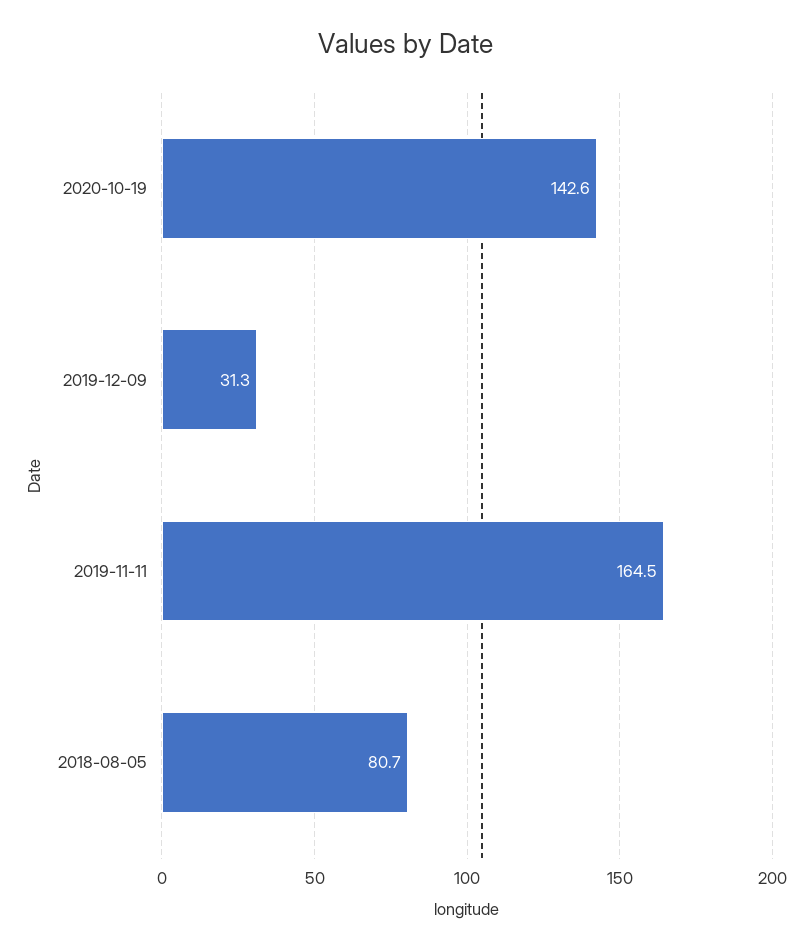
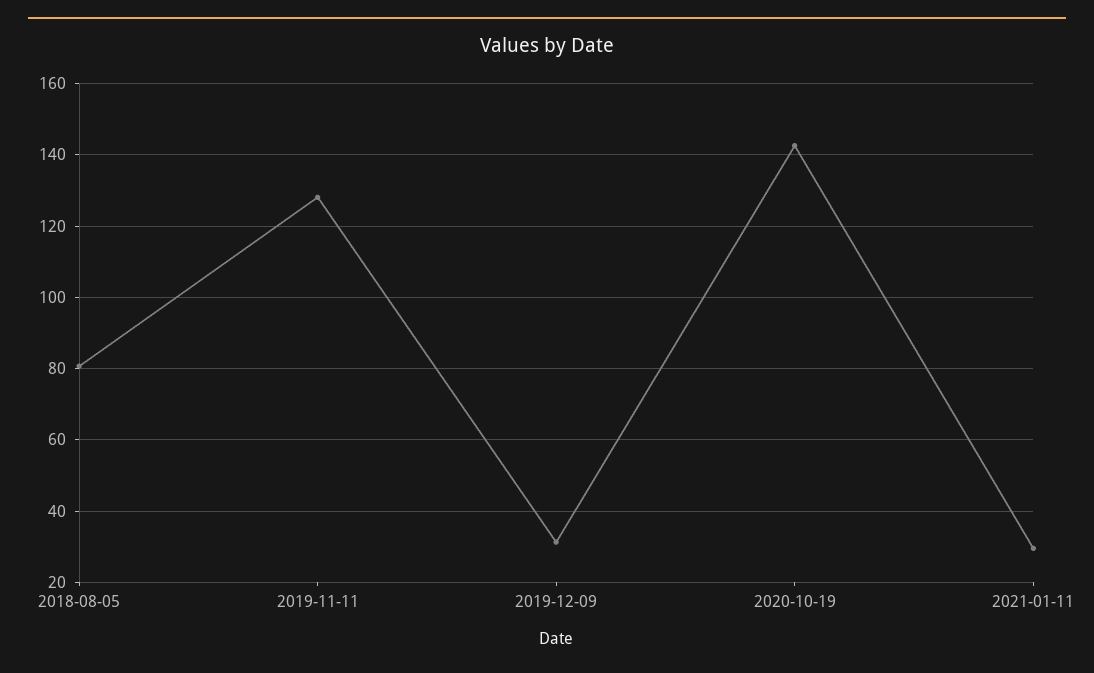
2019-11-11: 164.5 -> 128
2021-01-11: none -> 30

